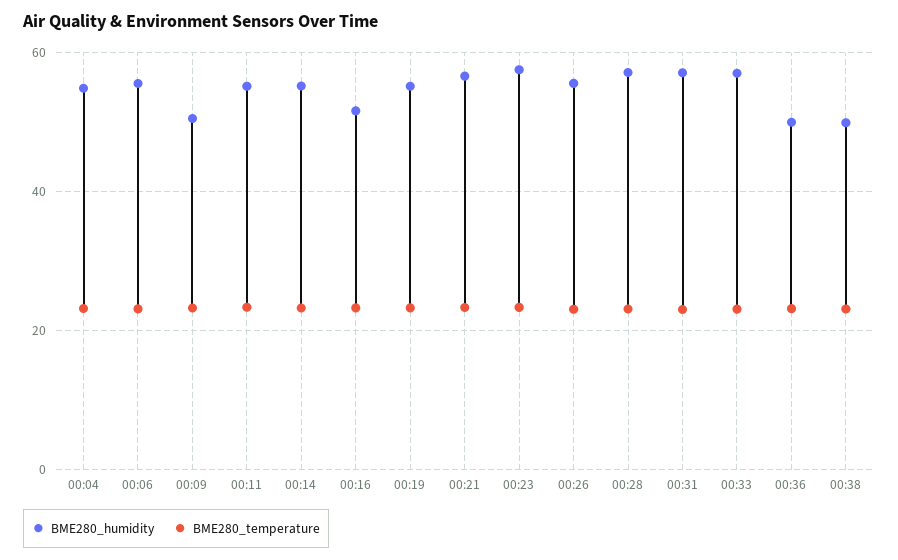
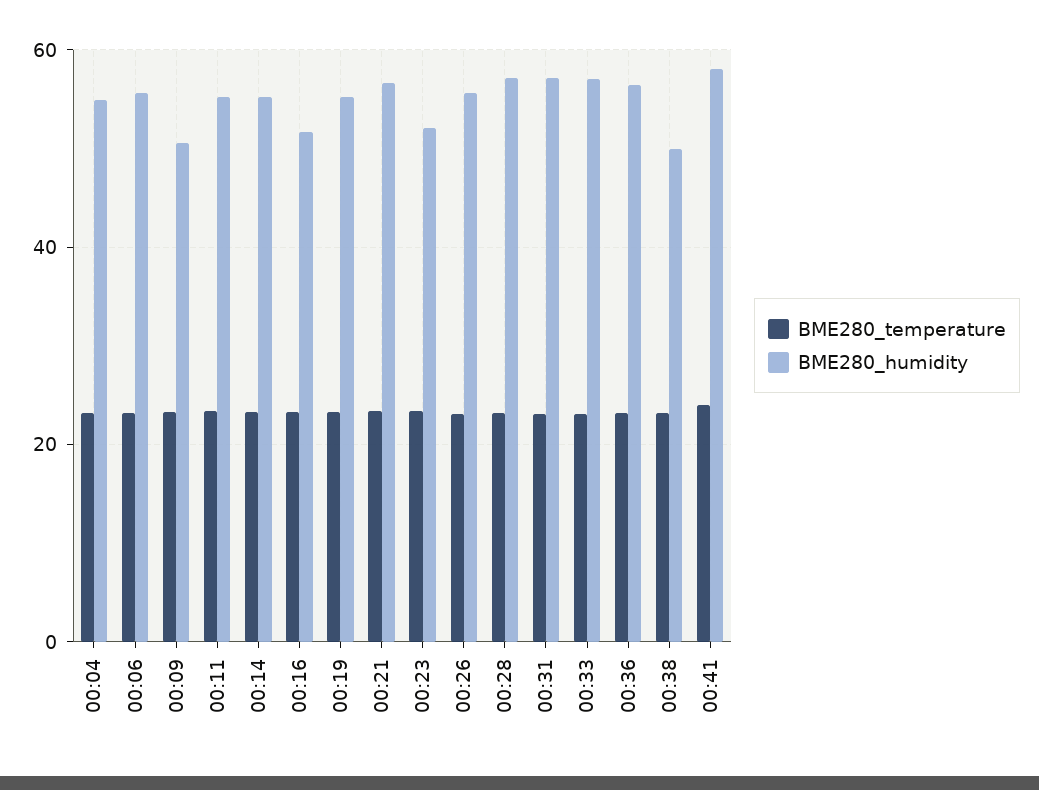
BME280_humidity, 00:23: 58 -> 52
BME280_humidity, 00:36: 50 -> 56
BME280_temperature, 00:41: none -> 24
BME280_humidity, 00:41: none -> 58

